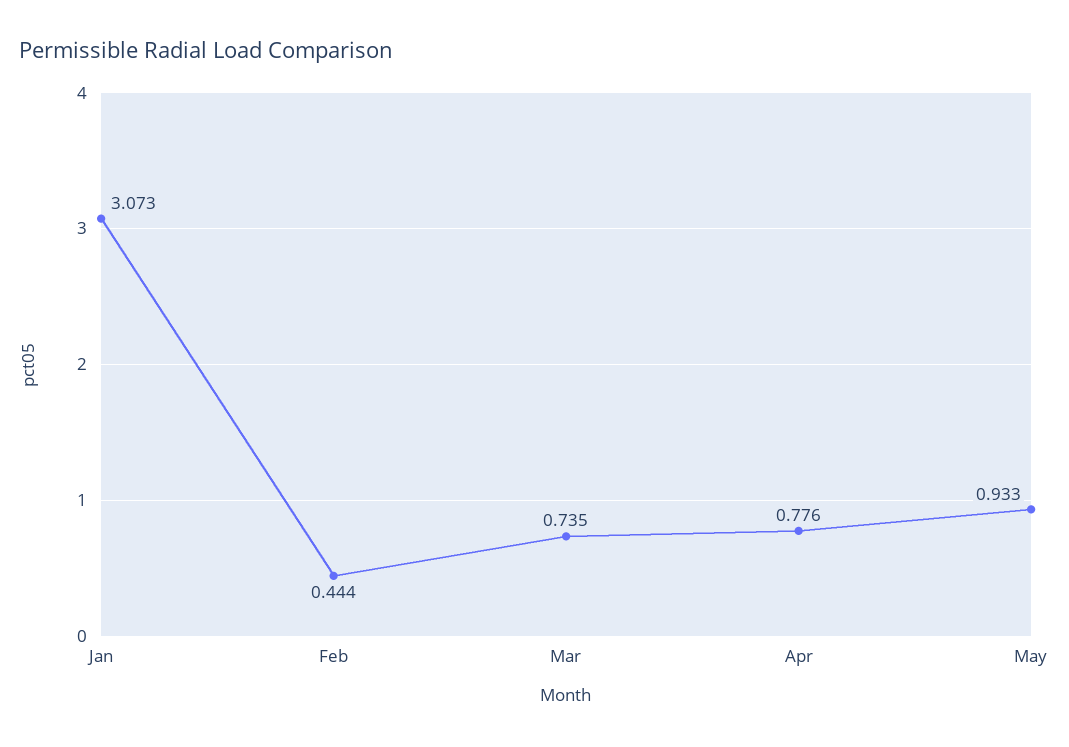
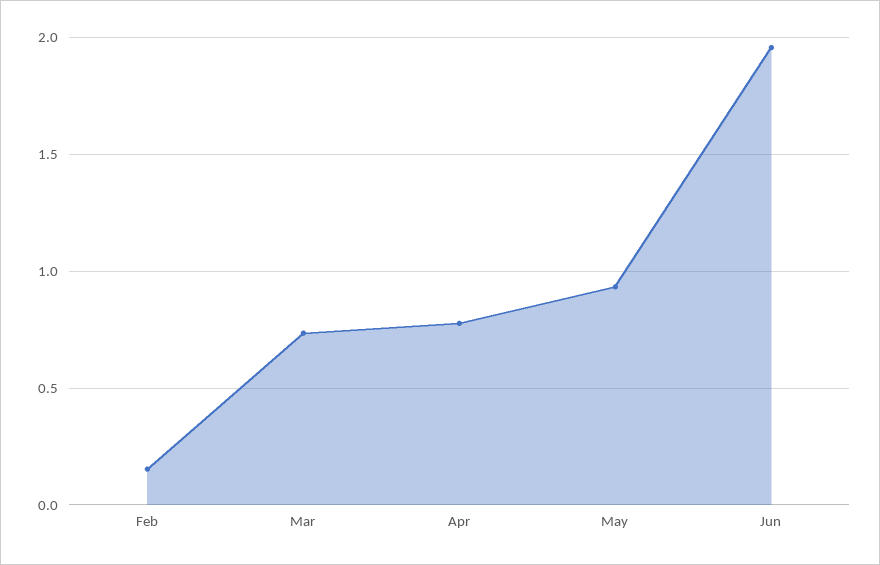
Jan: 3.073 -> none
Feb: 0.444 -> 0.15
Jun: none -> 1.95

